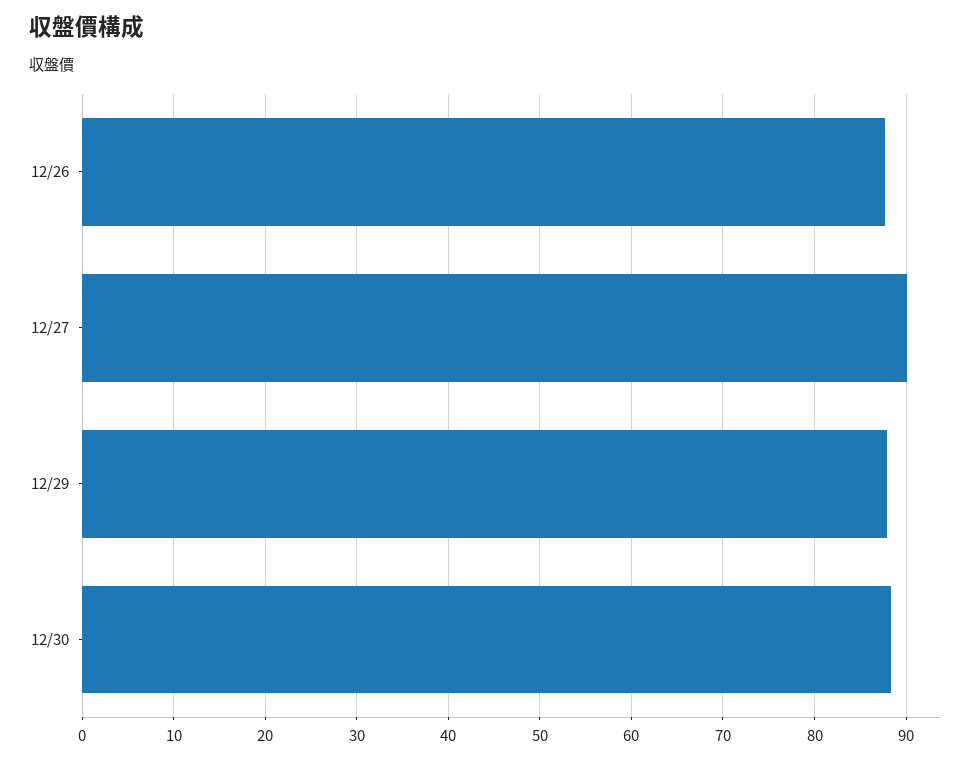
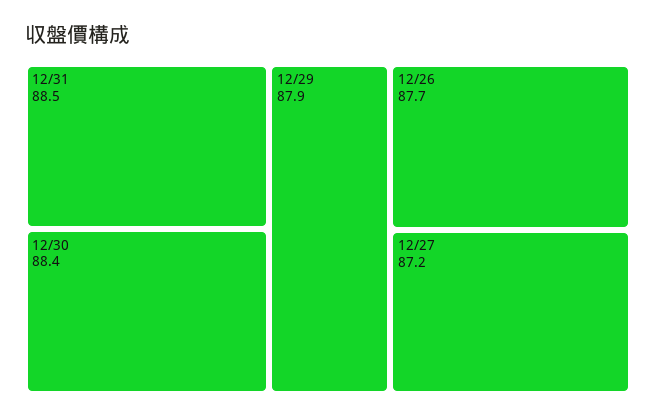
12/27: 90 -> 87.2
12/31: none -> 88.5

